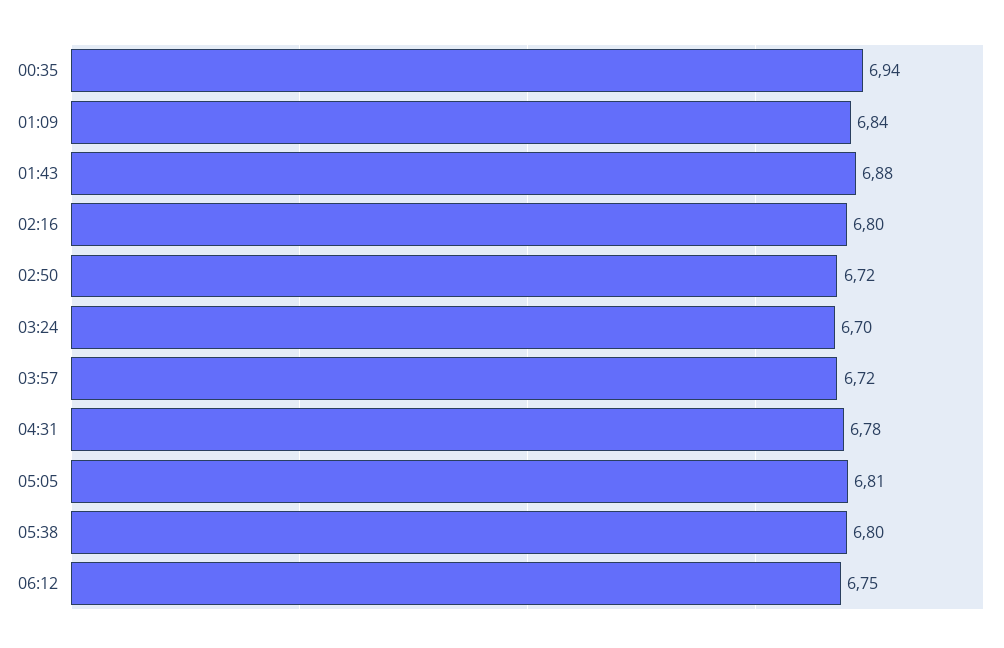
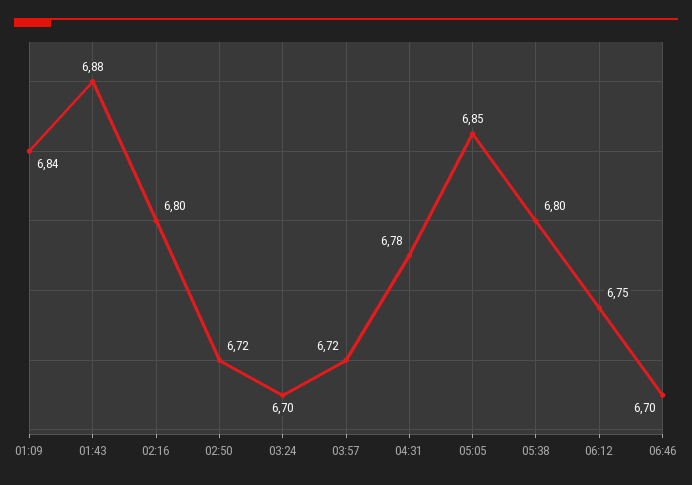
00:35: 6.94 -> none
05:05: 6.81 -> 6.85
06:46: none -> 6.7

